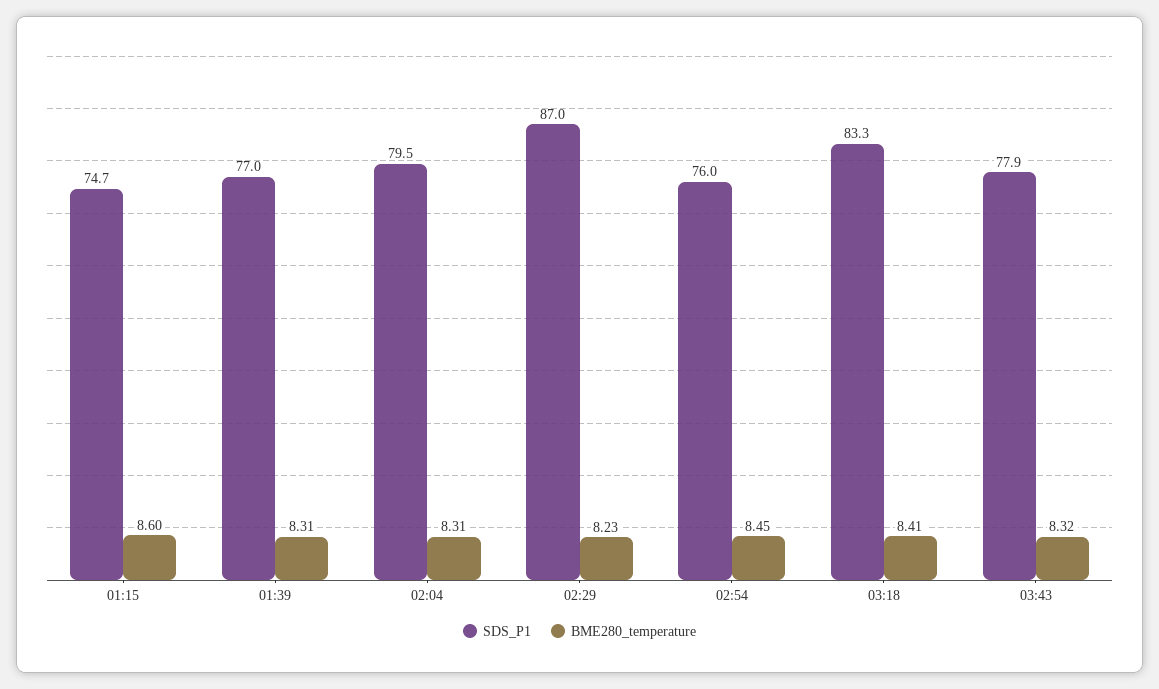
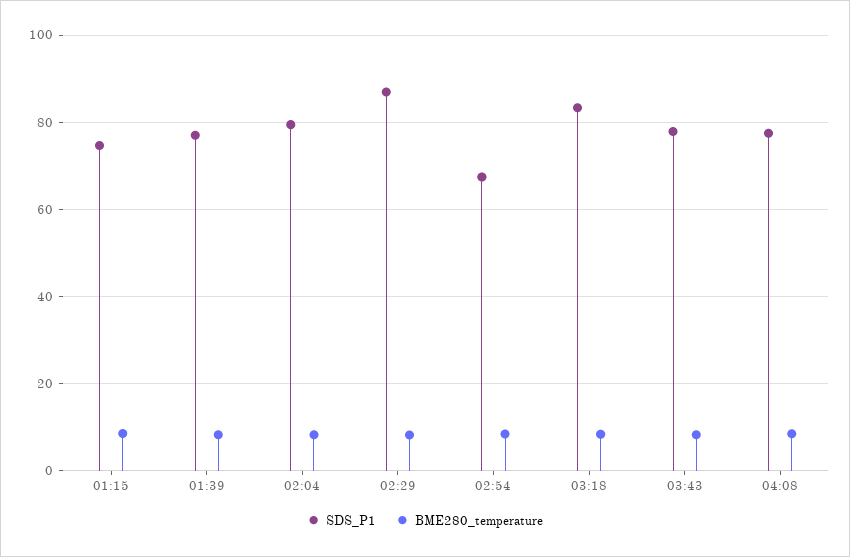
SDS_P1, 02:54: 76 -> 68
SDS_P1, 04:08: none -> 78
BME280_temperature, 04:08: none -> 8

